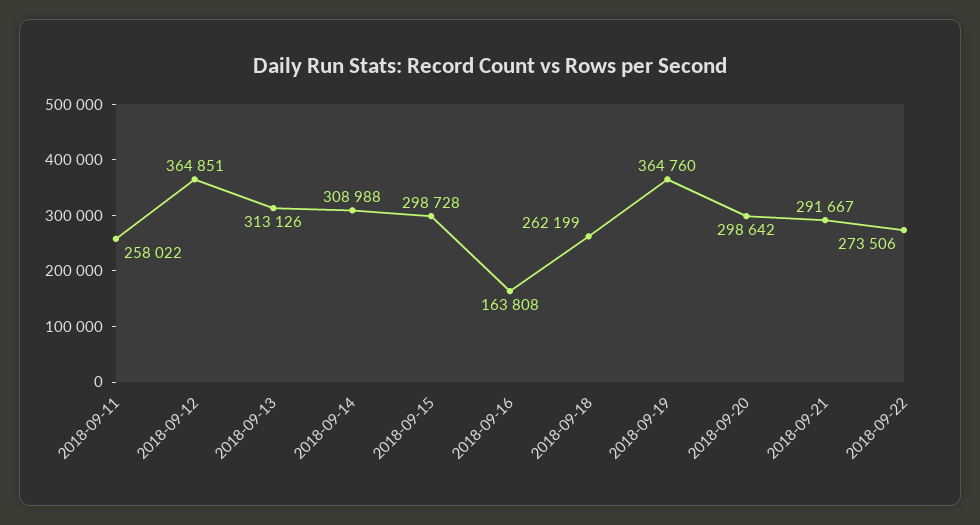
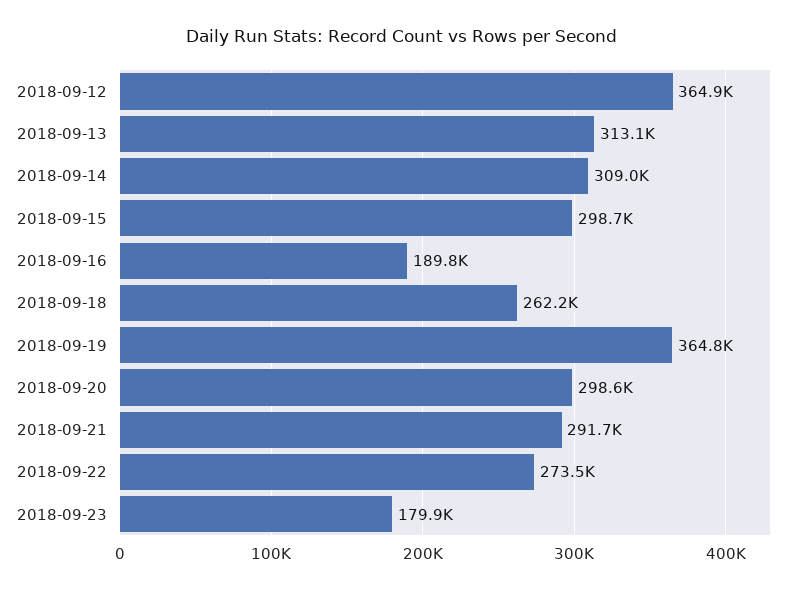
2018-09-11: 258022 -> none
2018-09-16: 163808 -> 189800
2018-09-23: none -> 179900

